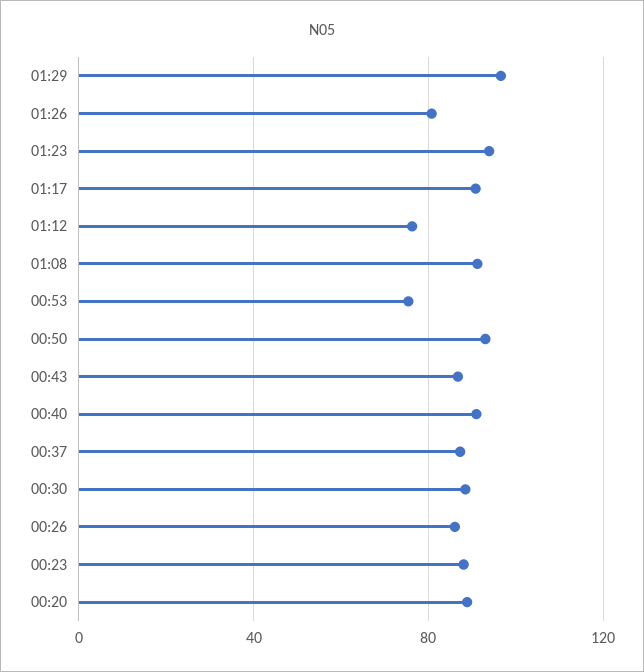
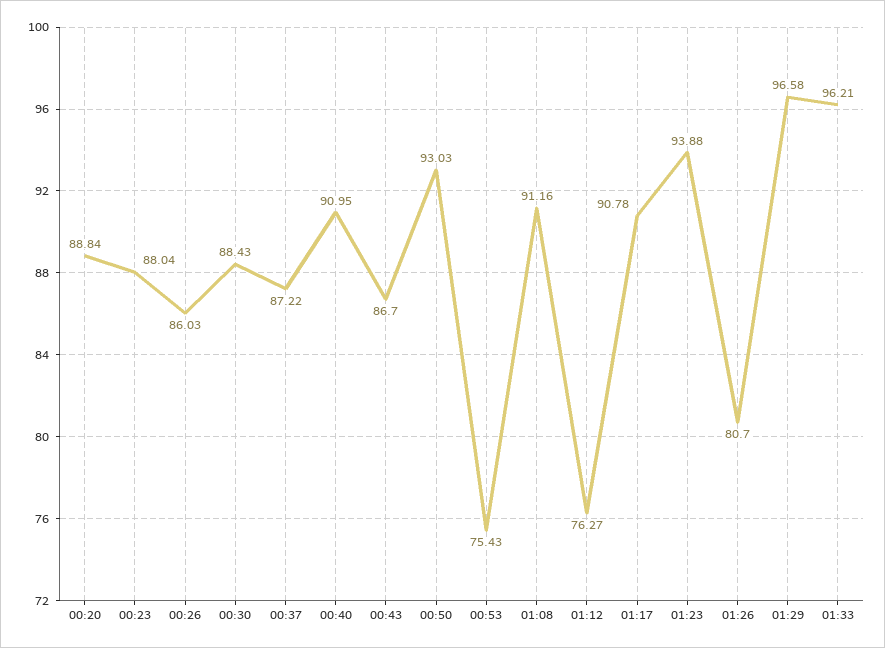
01:33: none -> 96.21

